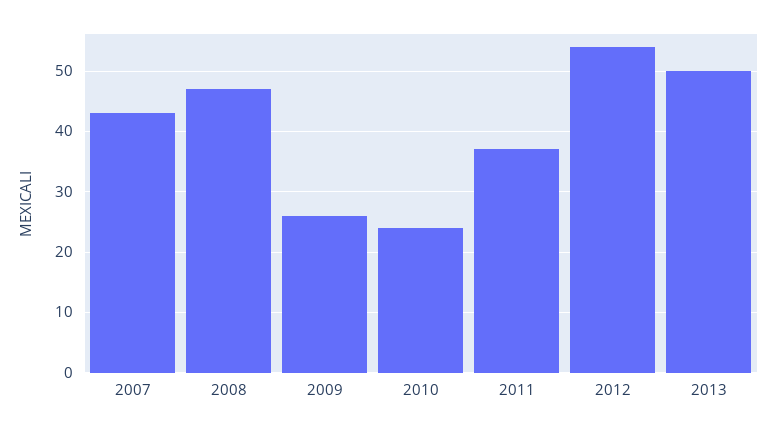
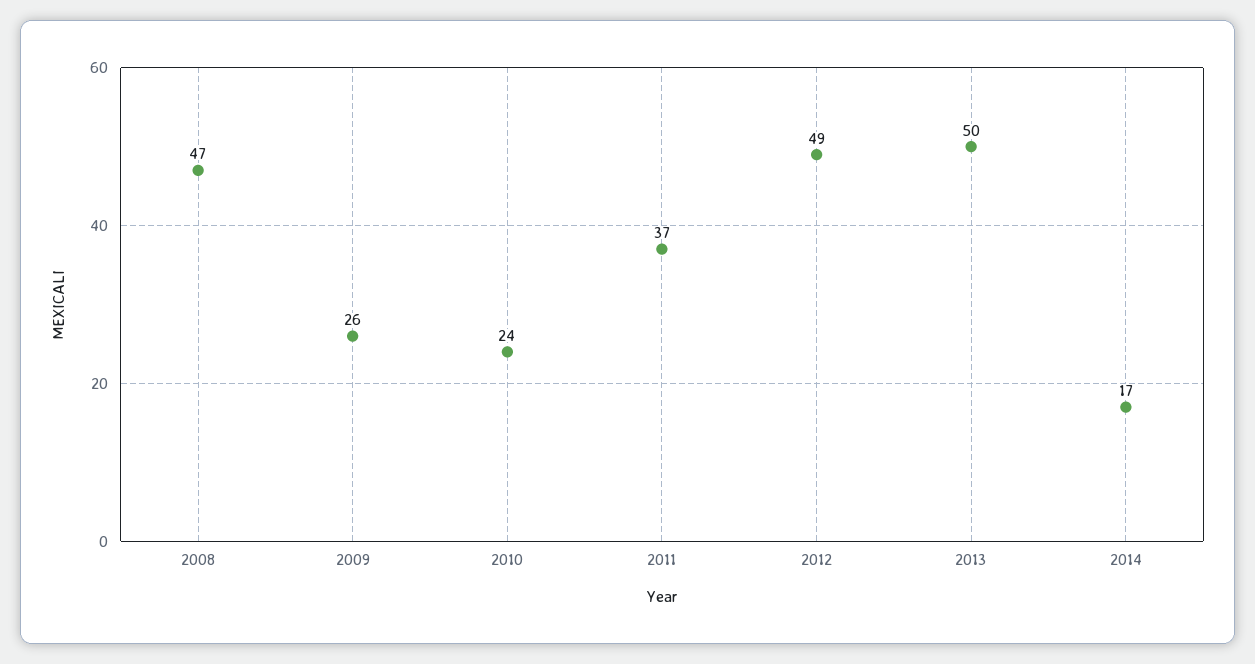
2007: 43 -> none
2012: 54 -> 49
2014: none -> 17

